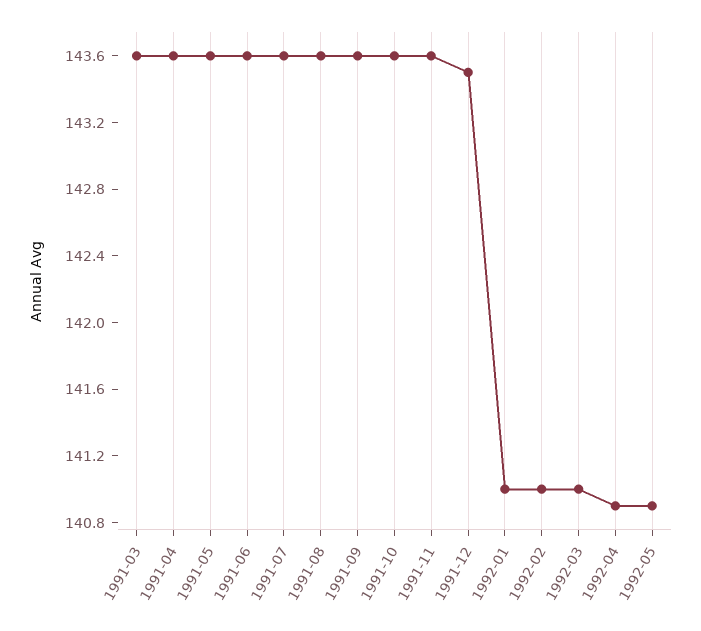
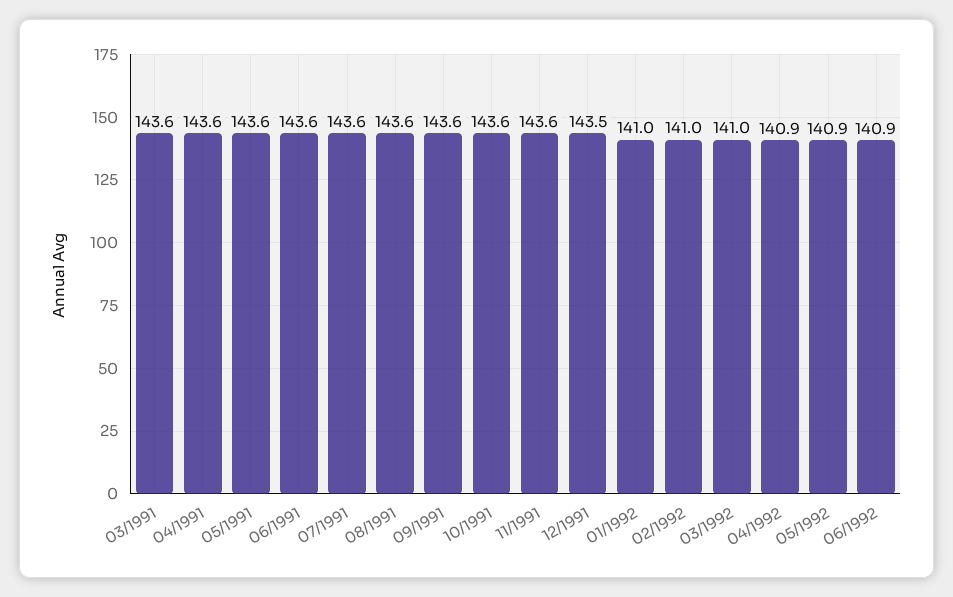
06/1992: none -> 140.9

